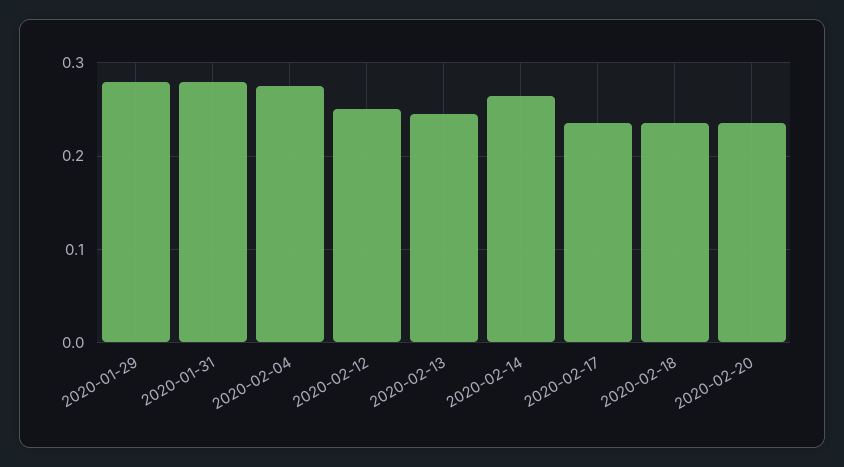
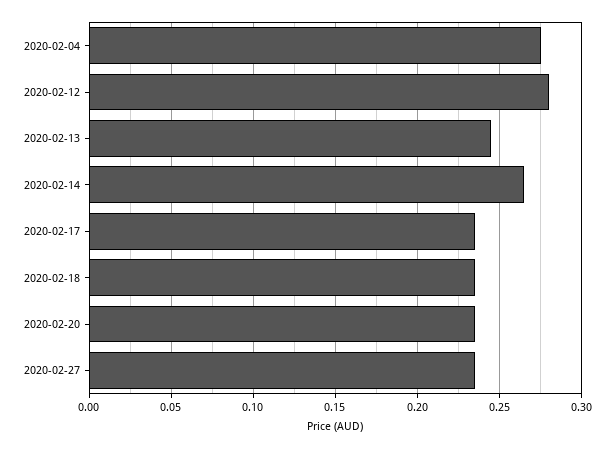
2020-01-29: 0.28 -> none
2020-01-31: 0.28 -> none
2020-02-12: 0.25 -> 0.28
2020-02-27: none -> 0.235

